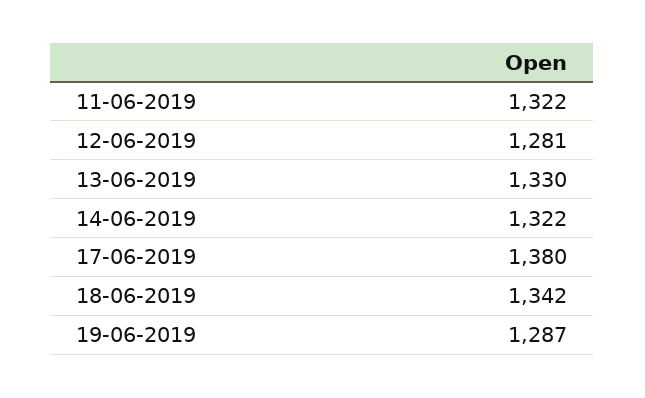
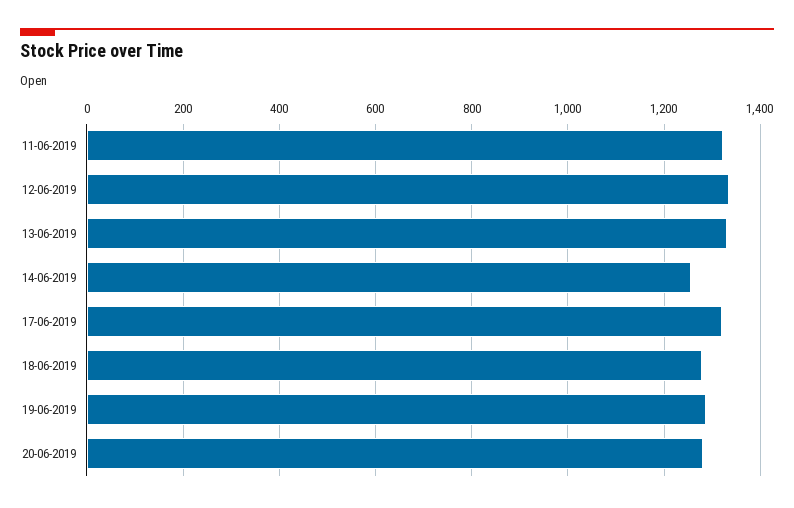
12-06-2019: 1281 -> 1340
14-06-2019: 1322 -> 1260
17-06-2019: 1380 -> 1320
18-06-2019: 1342 -> 1280
20-06-2019: none -> 1280

